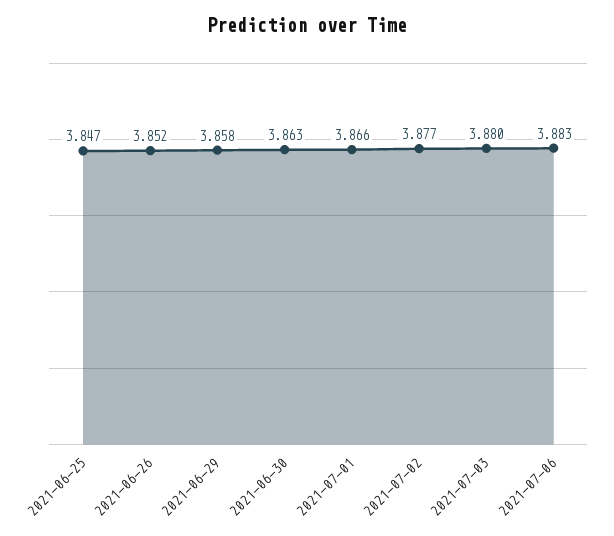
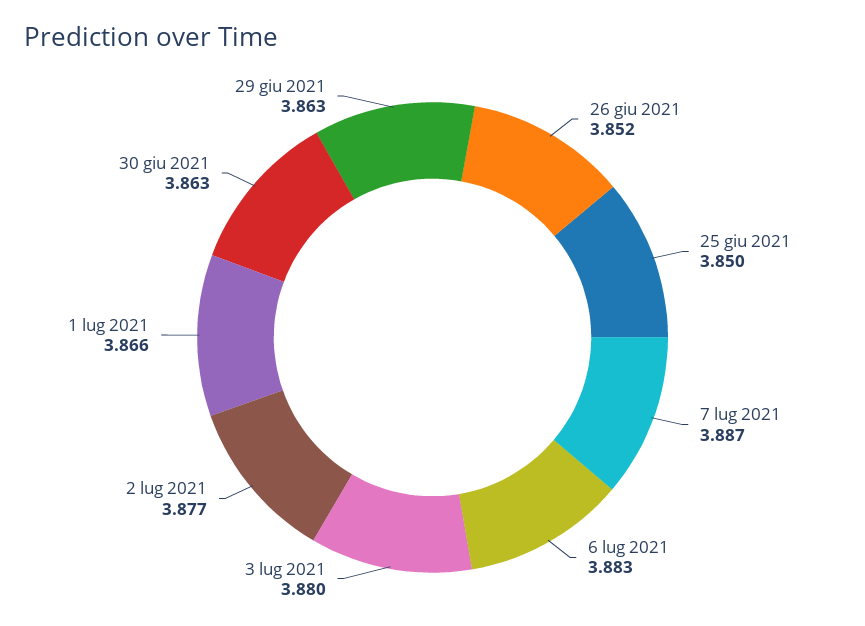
2021-06-25: 3.847 -> 3.85
2021-06-29: 3.858 -> 3.863
7 lug 2021: none -> 3.887

